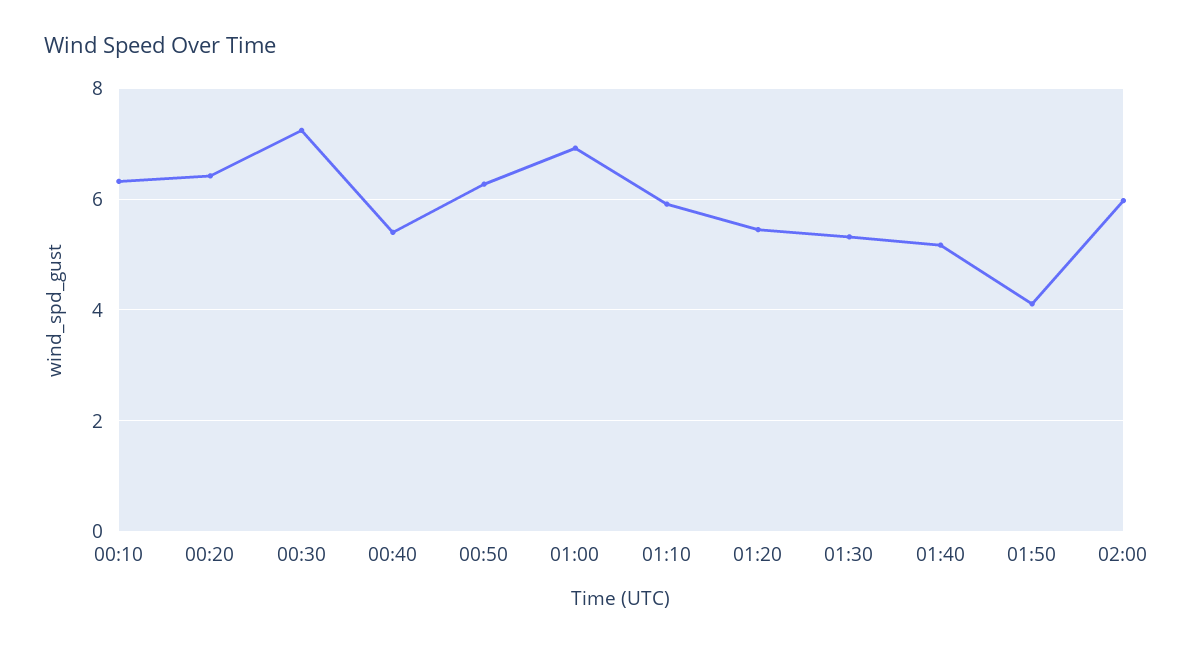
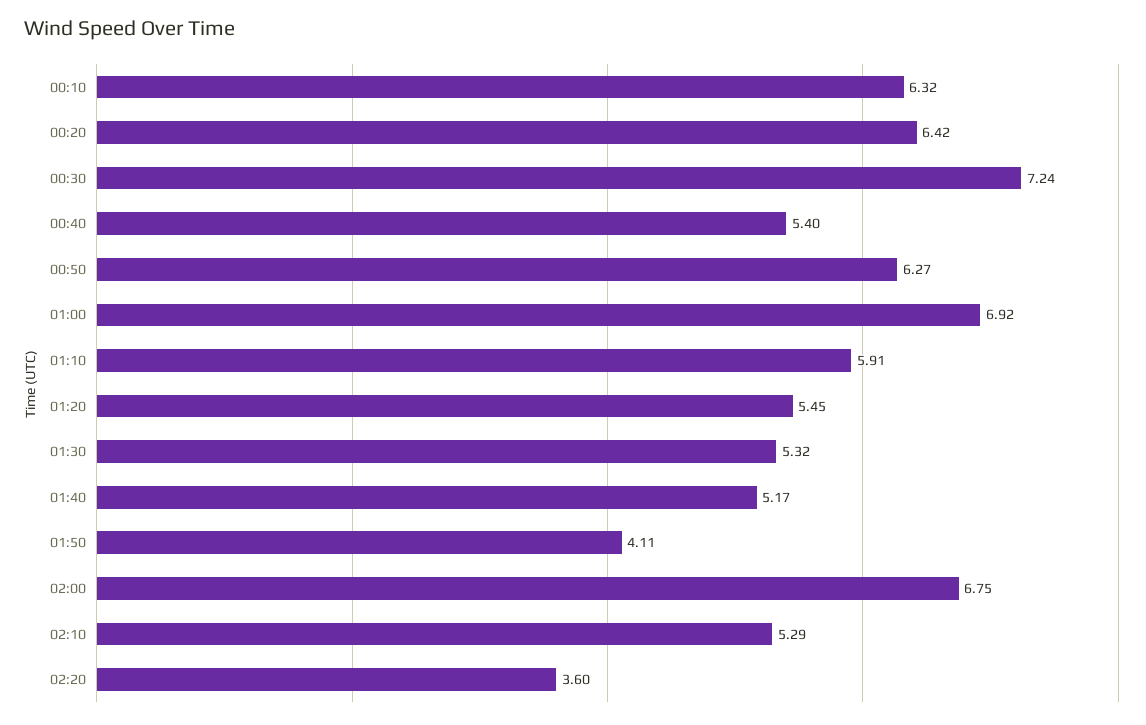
02:00: 6 -> 6.75
02:10: none -> 5.29
02:20: none -> 3.6

